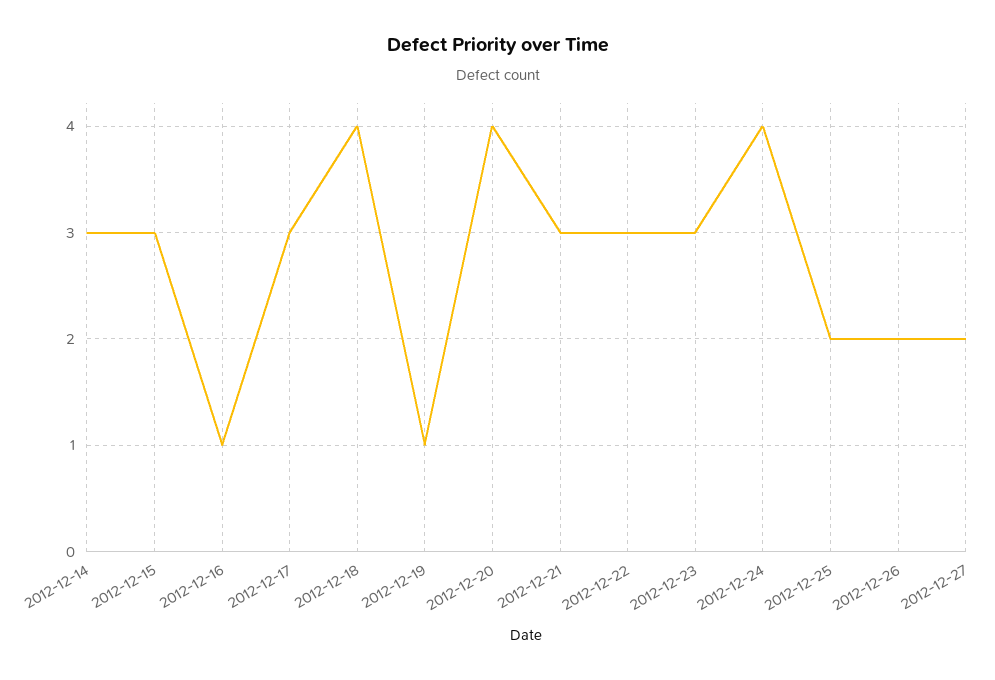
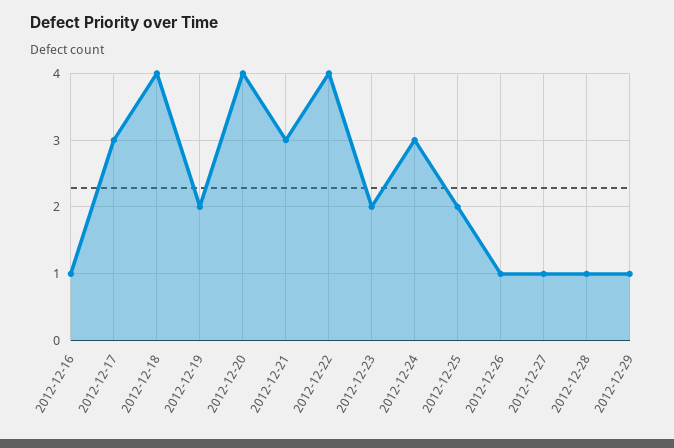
2012-12-14: 3 -> none
2012-12-15: 3 -> none
2012-12-19: 1 -> 2
2012-12-22: 3 -> 4
2012-12-23: 3 -> 2
2012-12-24: 4 -> 3
2012-12-26: 2 -> 1
2012-12-27: 2 -> 1
2012-12-28: none -> 1
2012-12-29: none -> 1

